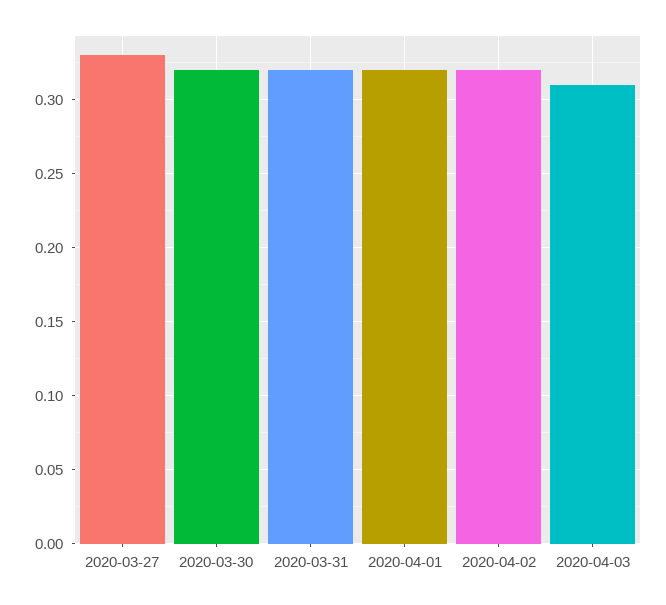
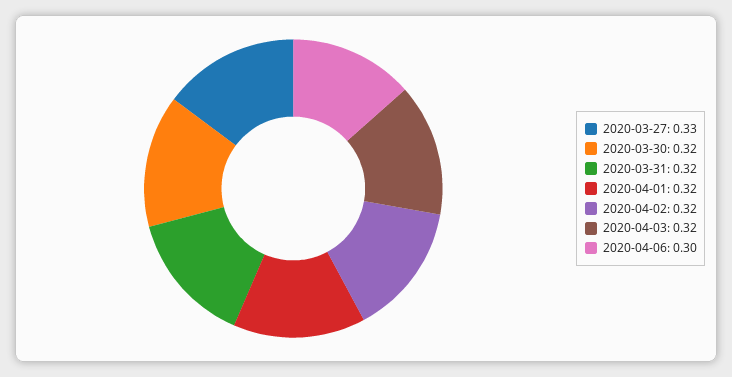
2020-04-03: 0.31 -> 0.32
2020-04-06: none -> 0.3

